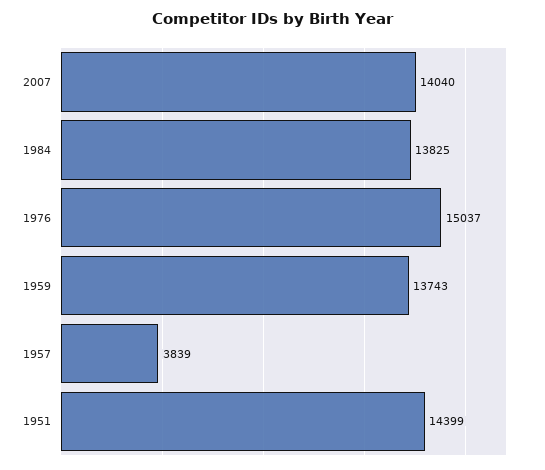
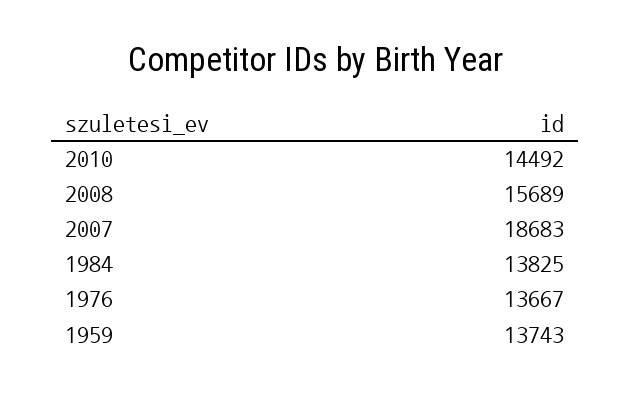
2007: 14040 -> 18683
1976: 15037 -> 13667
1957: 3839 -> none
1951: 14399 -> none
2010: none -> 14492
2008: none -> 15689

